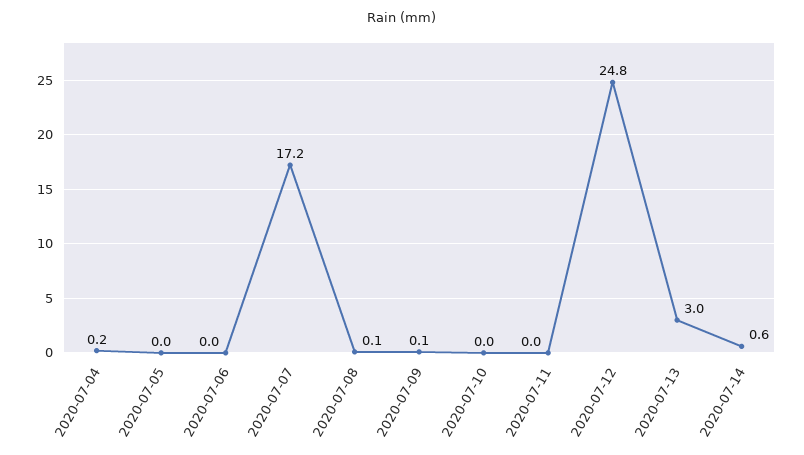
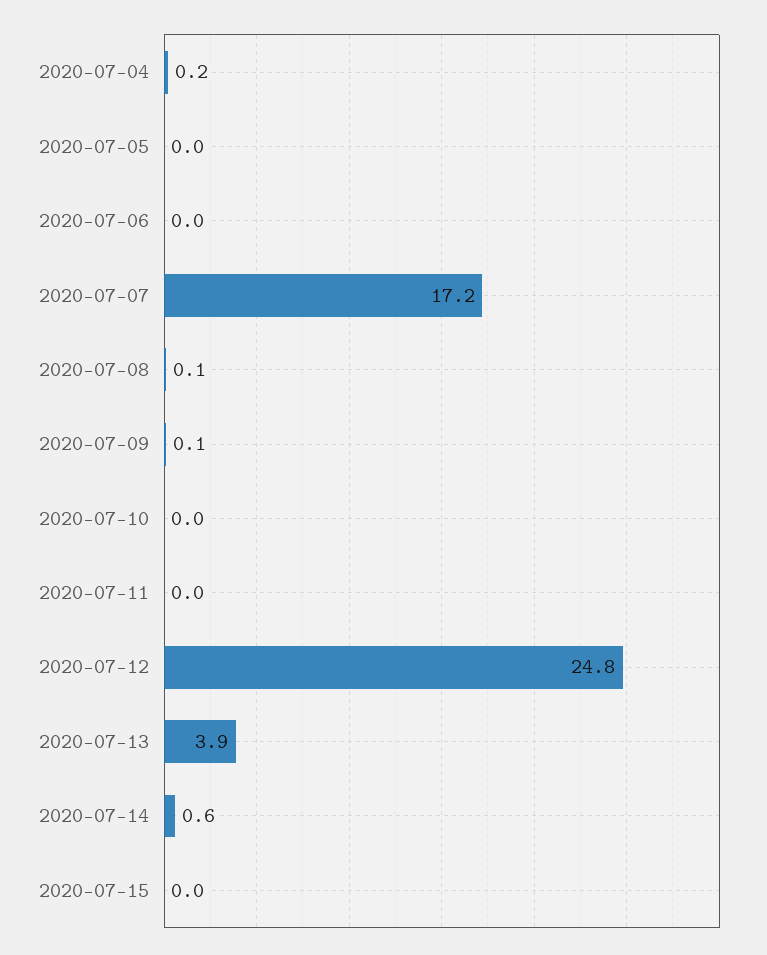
2020-07-13: 3 -> 3.9
2020-07-15: none -> 0

